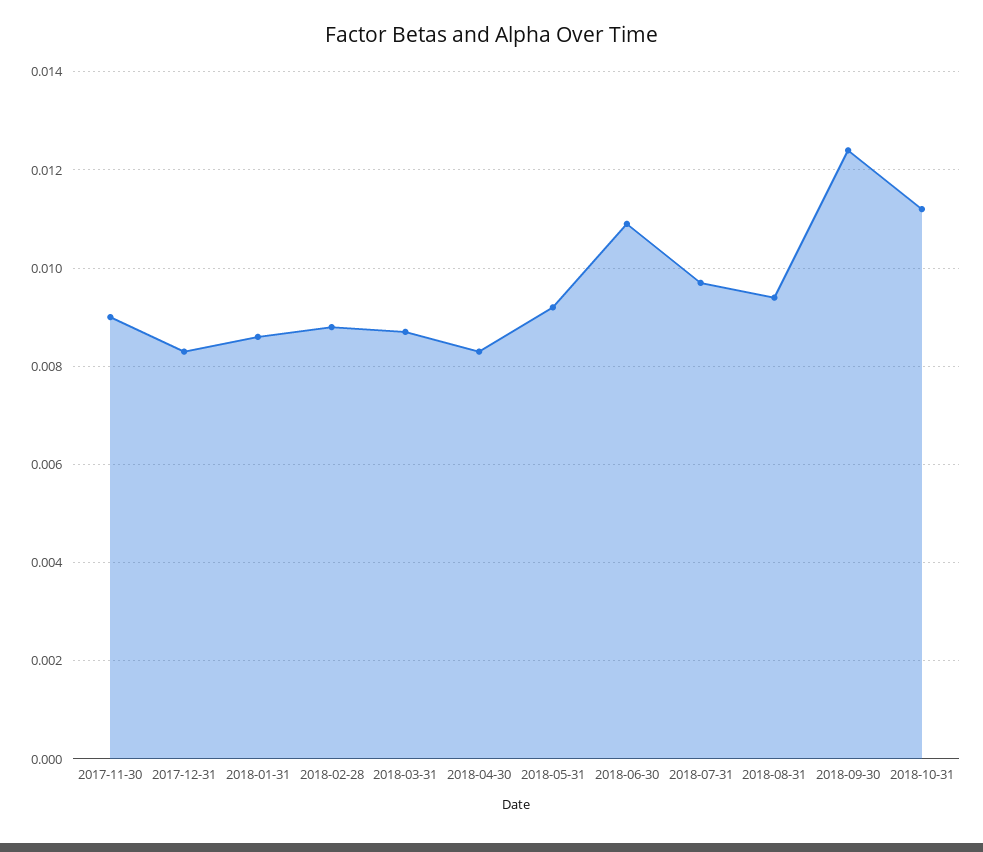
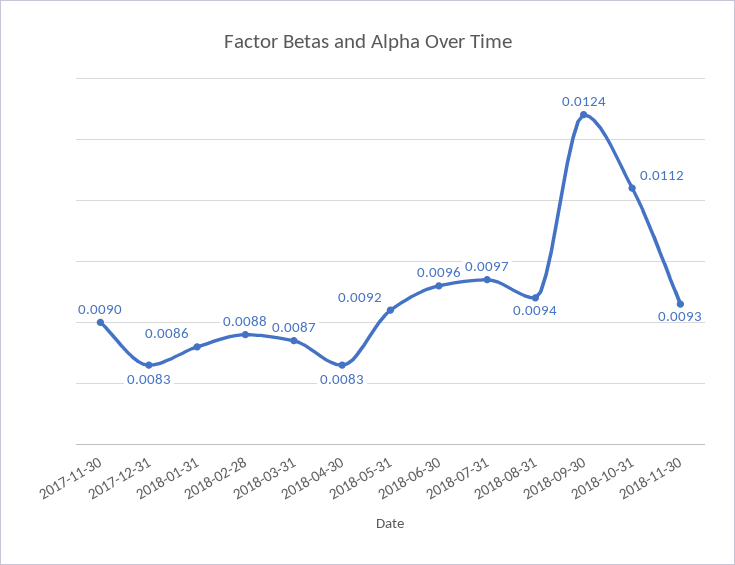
2018-06-30: 0.011 -> 0.0096
2018-11-30: none -> 0.0093

